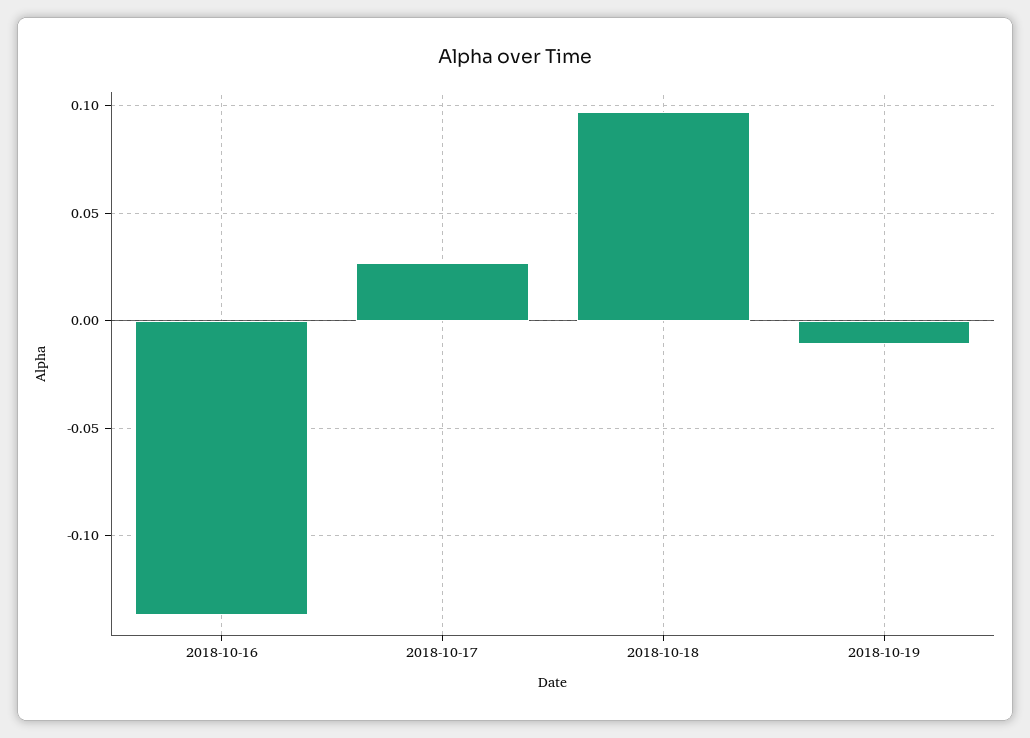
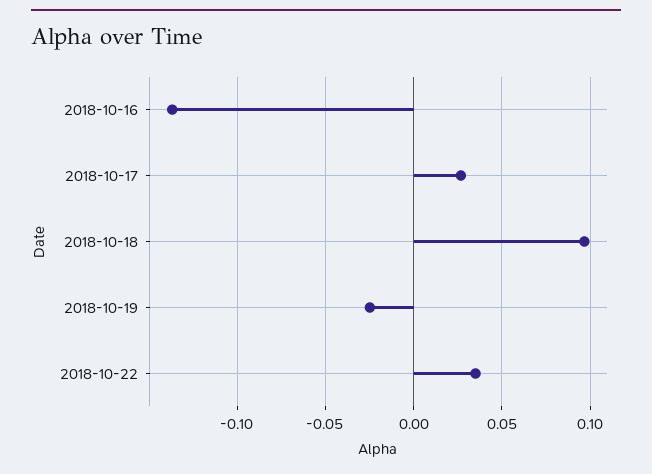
2018-10-19: -0.01 -> -0.025
2018-10-22: none -> 0.035

